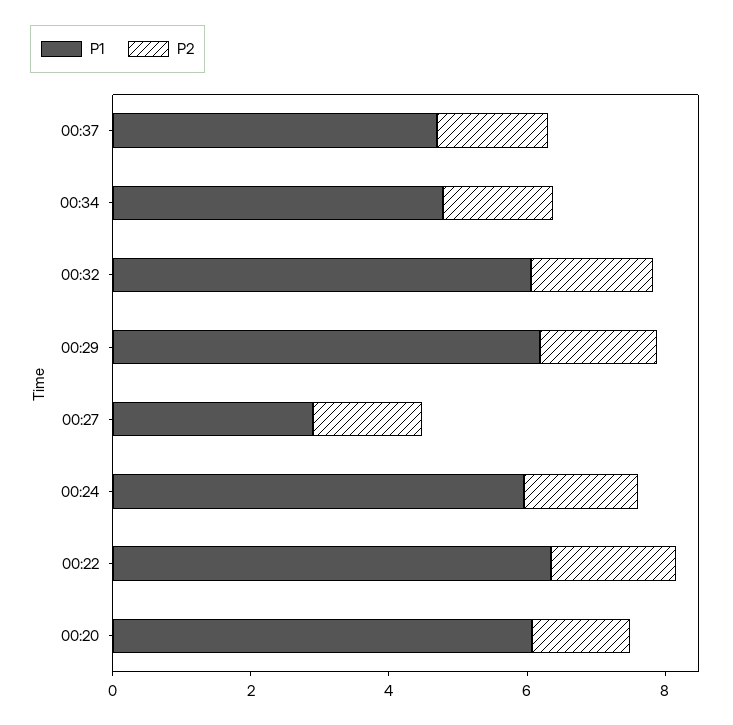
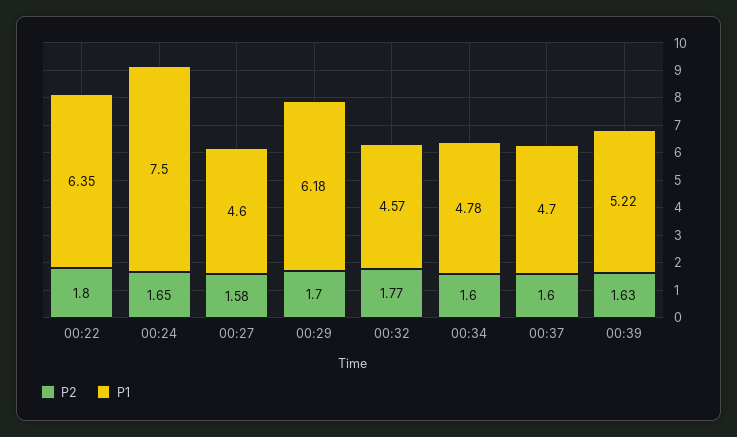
P1, 00:32: 6 -> 4.57
P1, 00:27: 3 -> 4.6
P1, 00:24: 6 -> 7.5
P1, 00:20: 6 -> none
P2, 00:20: 1.5 -> none
P2, 00:39: none -> 1.63
P1, 00:39: none -> 5.22

